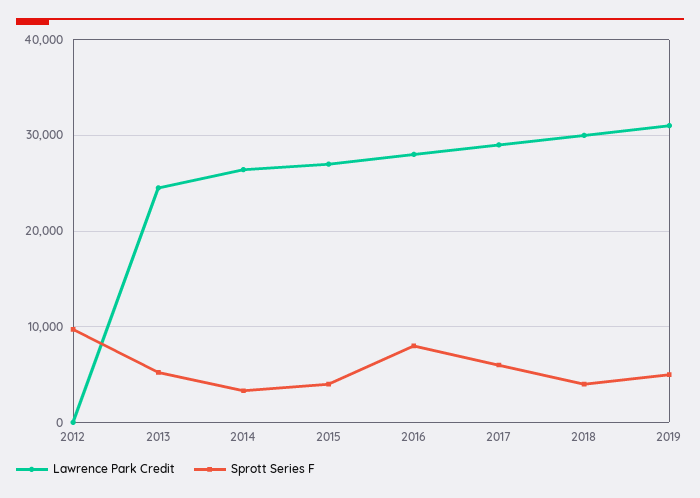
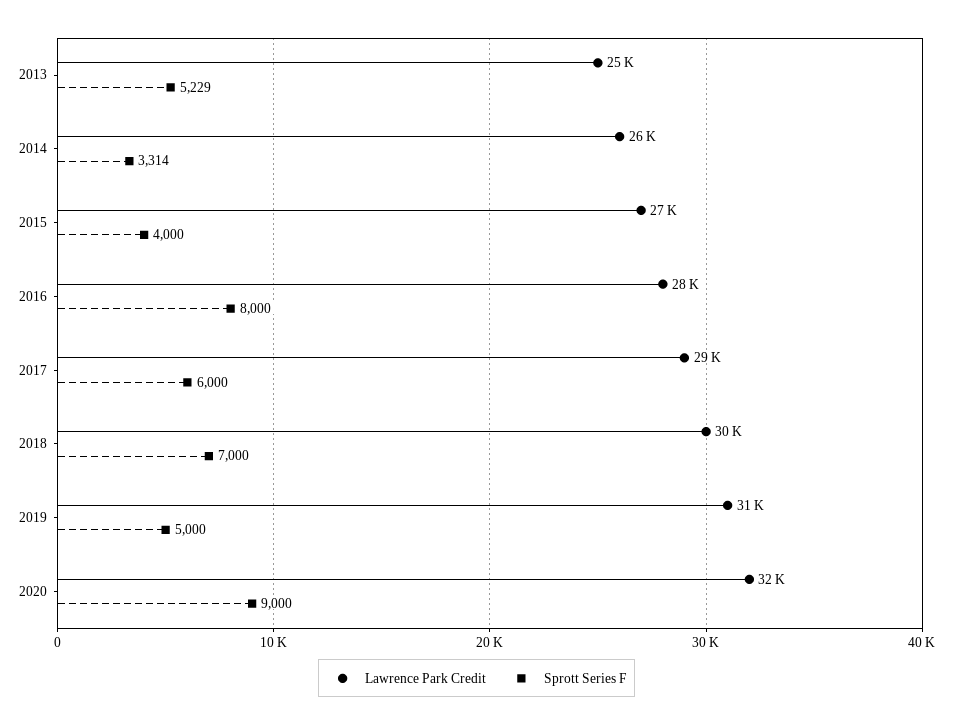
Lawrence Park Credit, 2012: 0 -> none
Sprott Series F, 2012: 10000 -> none
Sprott Series F, 2018: 4000 -> 7000
Lawrence Park Credit, 2020: none -> 32000
Sprott Series F, 2020: none -> 9000

